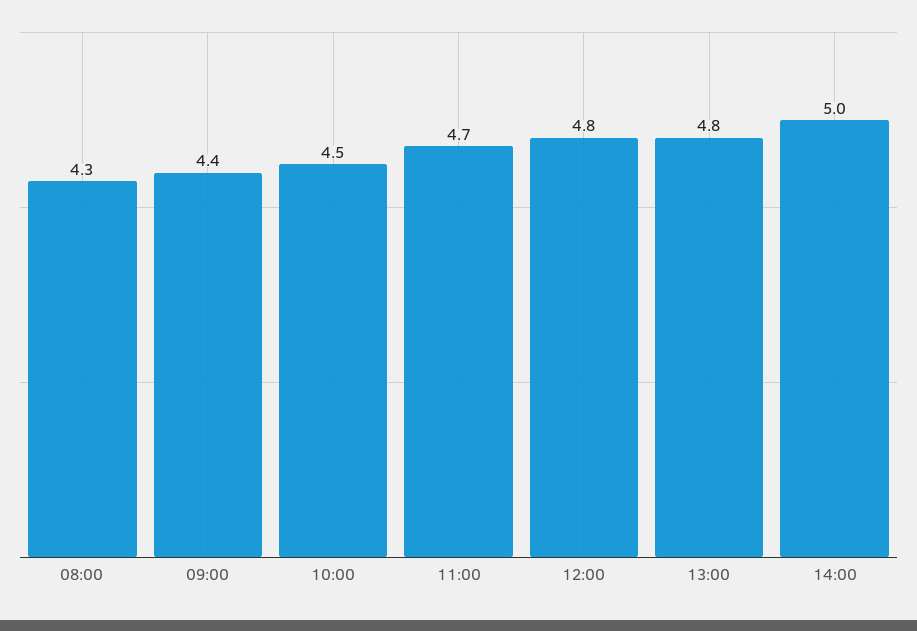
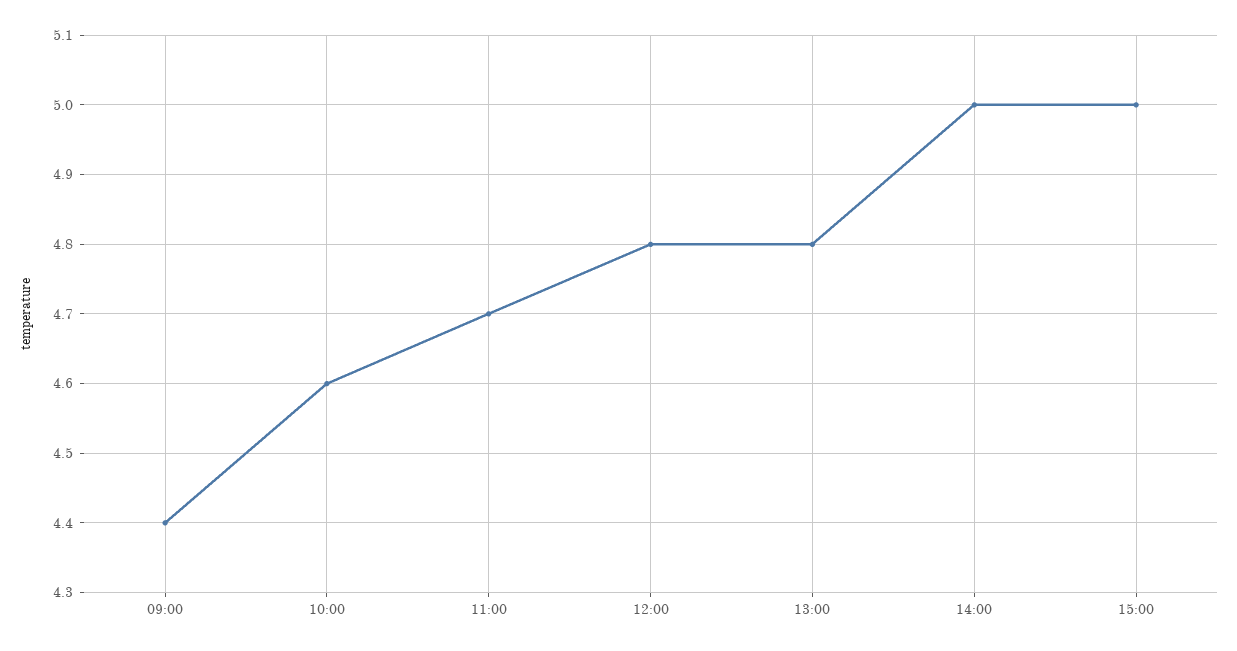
08:00: 4.3 -> none
10:00: 4.5 -> 4.6
15:00: none -> 5

